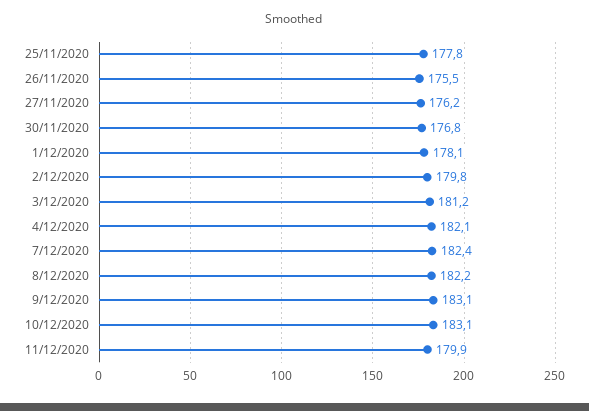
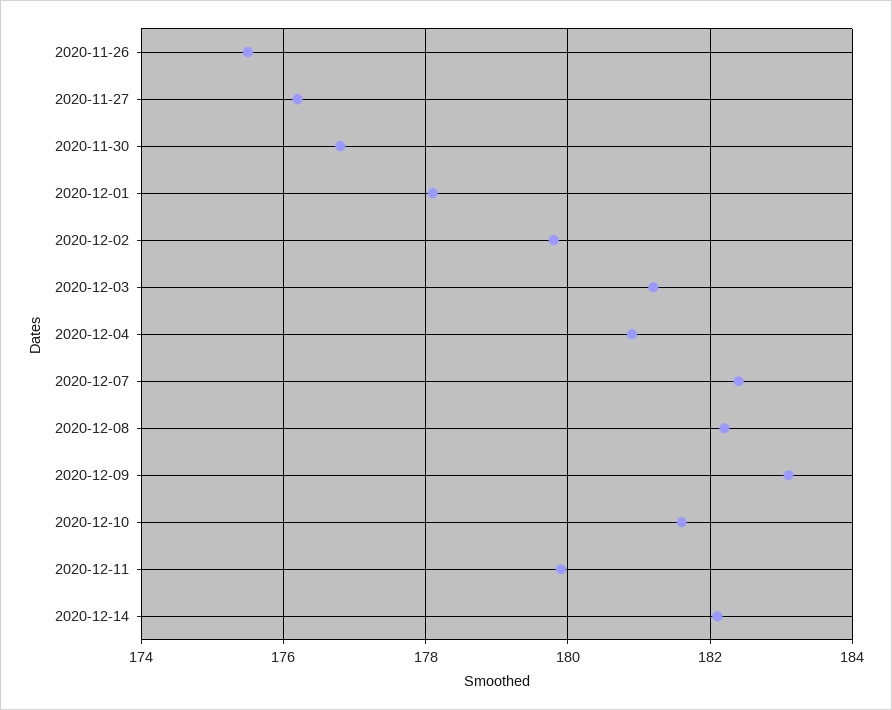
25/11/2020: 177.8 -> none
4/12/2020: 182.1 -> 181
10/12/2020: 183.1 -> 181.5
2020-12-14: none -> 182

